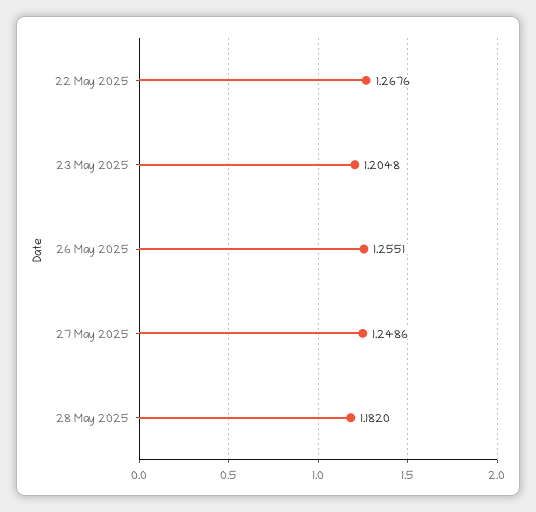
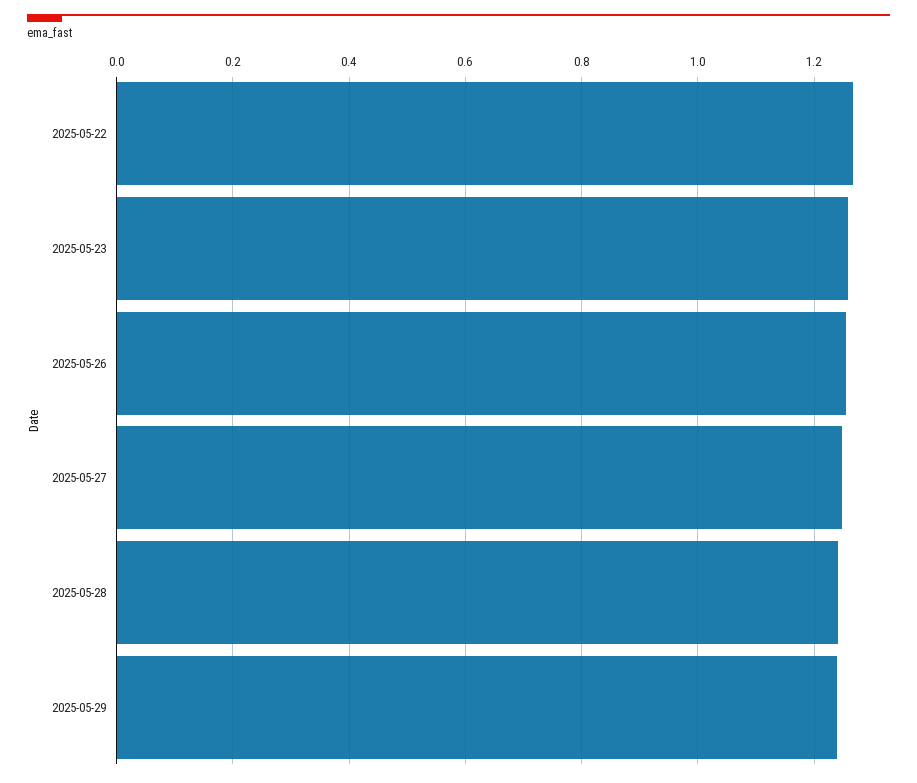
23 May 2025: 1.2048 -> 1.26
28 May 2025: 1.182 -> 1.24
2025-05-29: none -> 1.24

